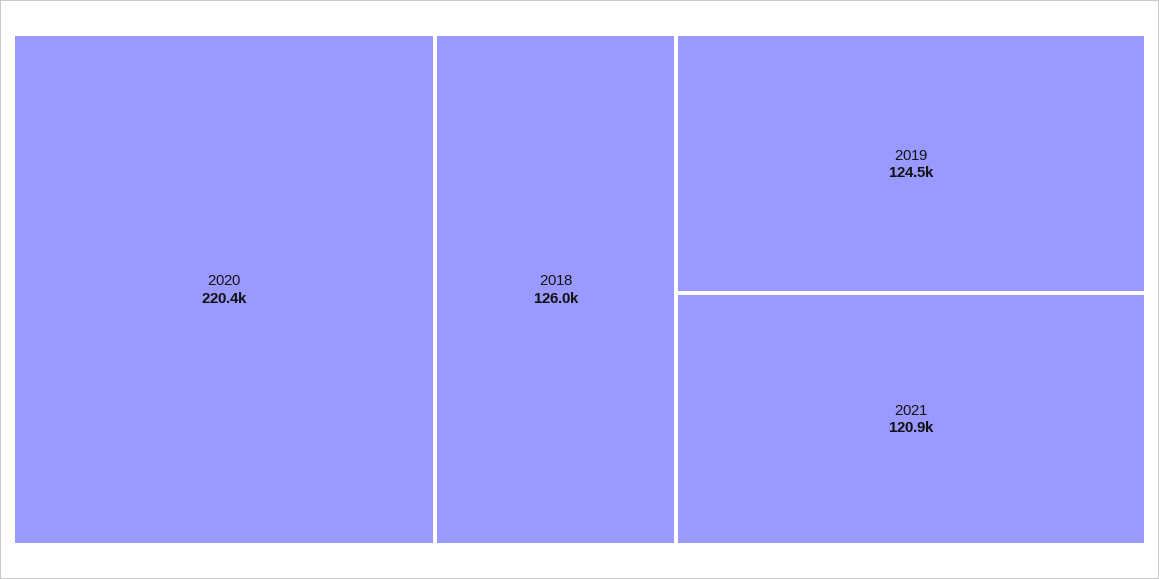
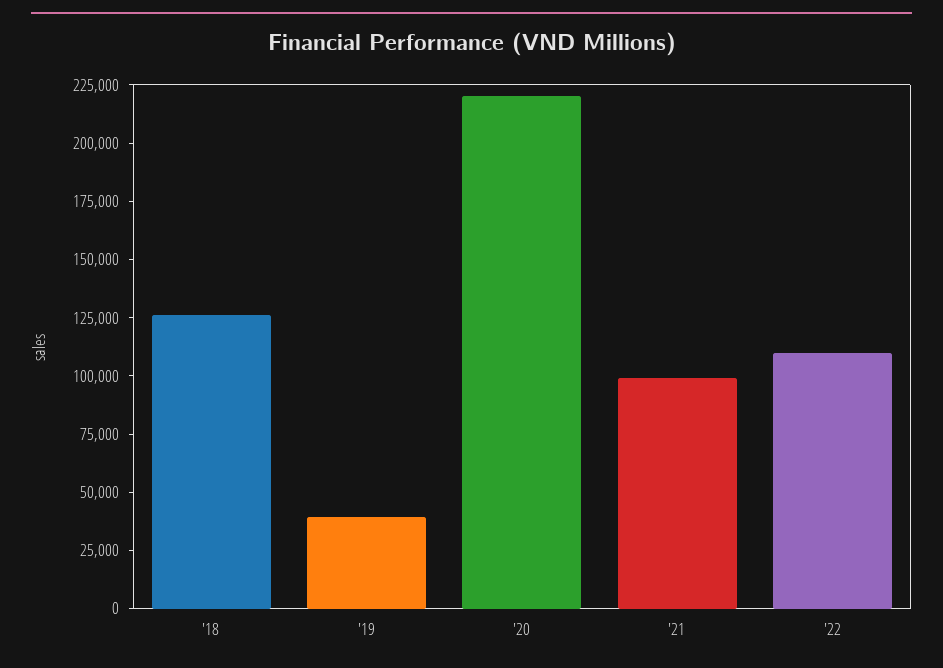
2019: 124500 -> 40000
2021: 120900 -> 100000
'22: none -> 110000

